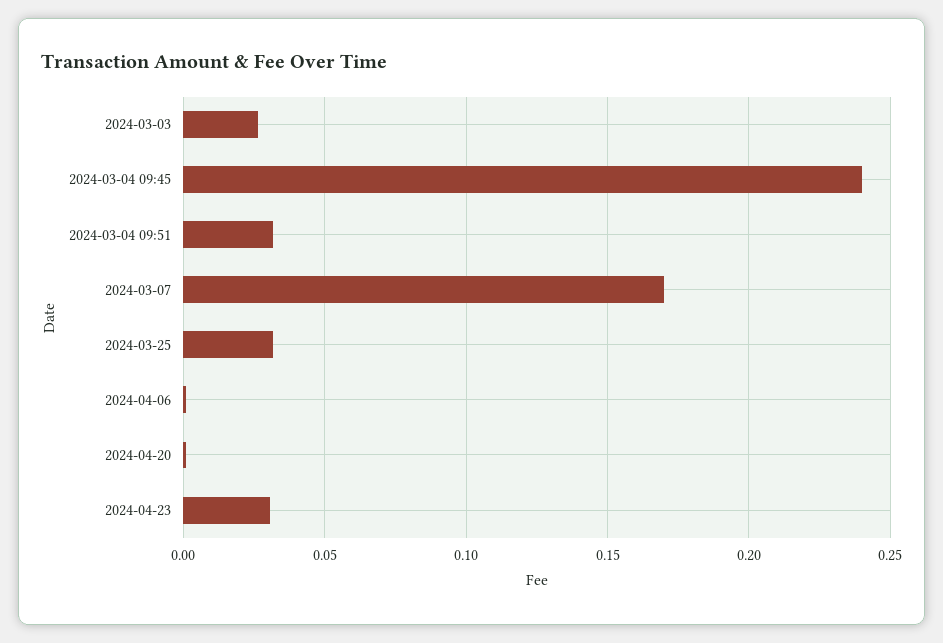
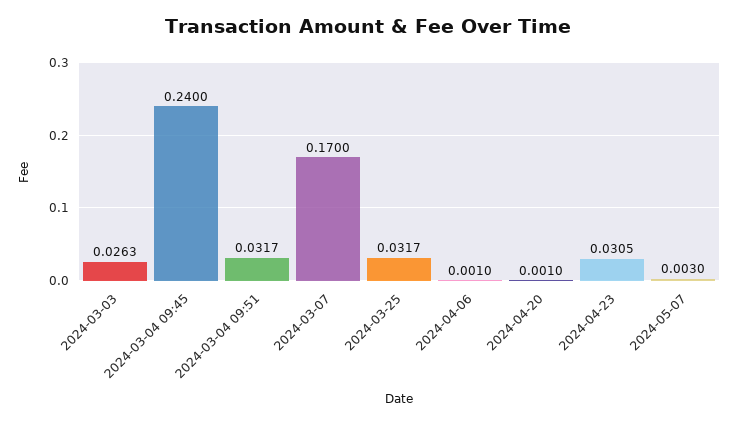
2024-05-07: none -> 0.003

